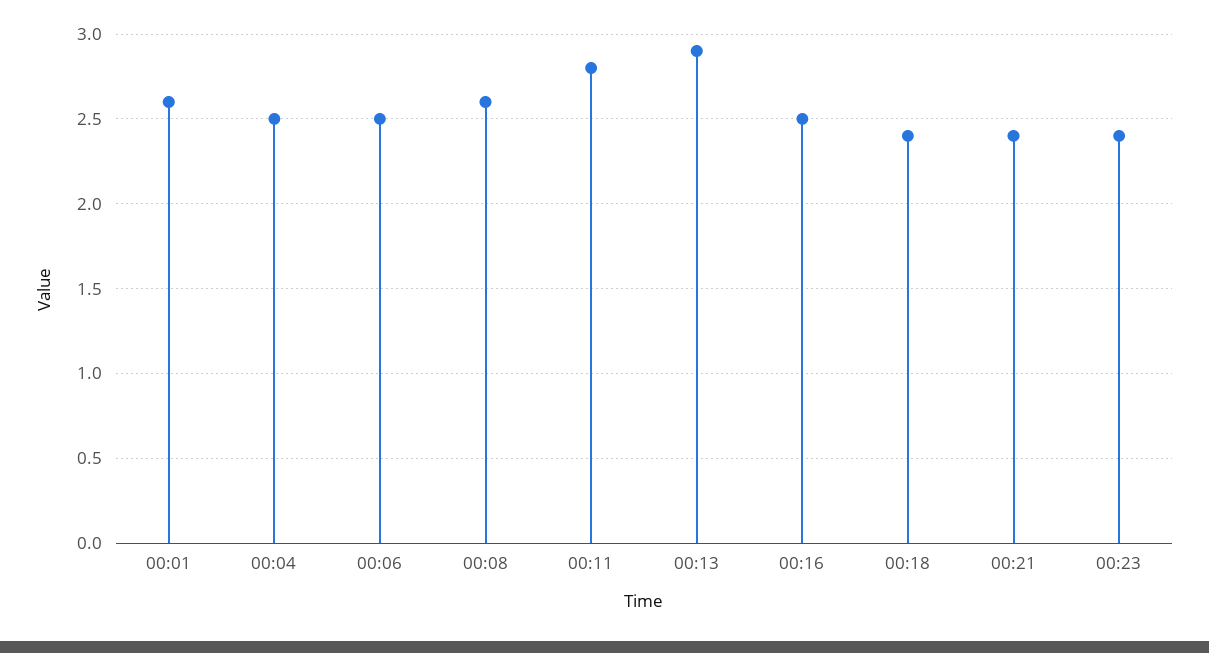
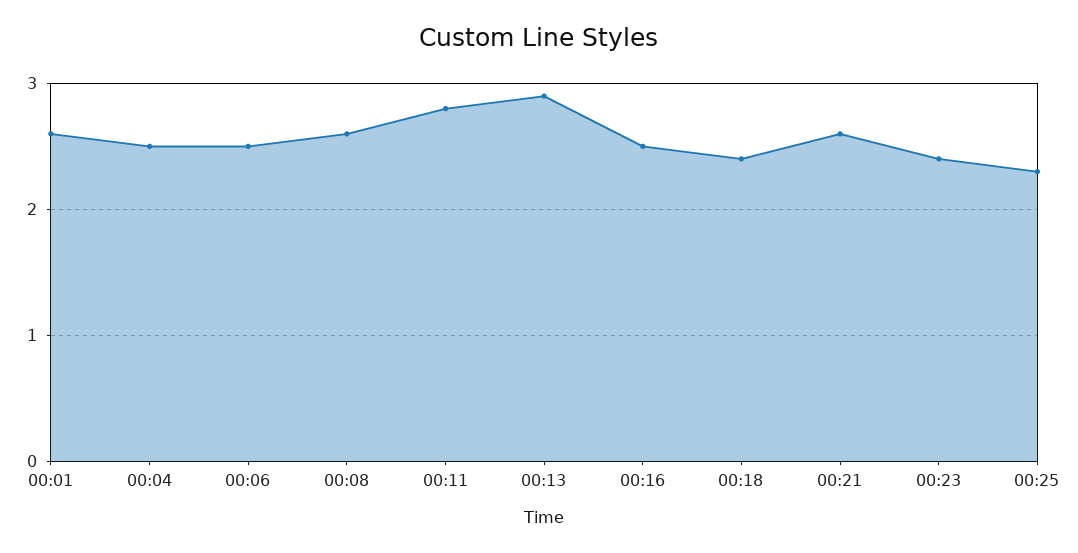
00:21: 2.4 -> 2.6
00:25: none -> 2.3

